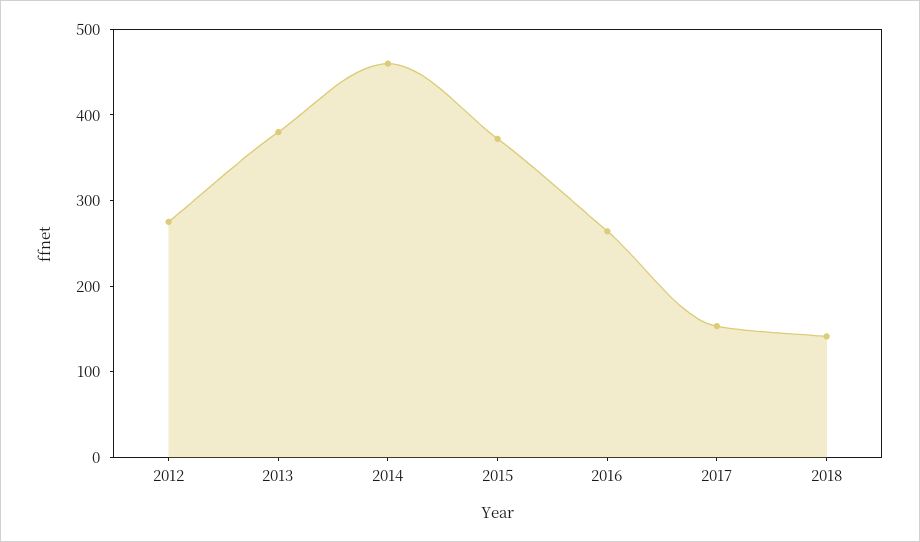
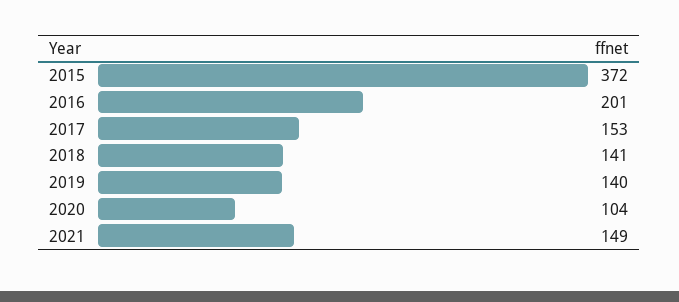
2012: 280 -> none
2013: 380 -> none
2014: 460 -> none
2016: 260 -> 201
2019: none -> 140
2020: none -> 104
2021: none -> 149

